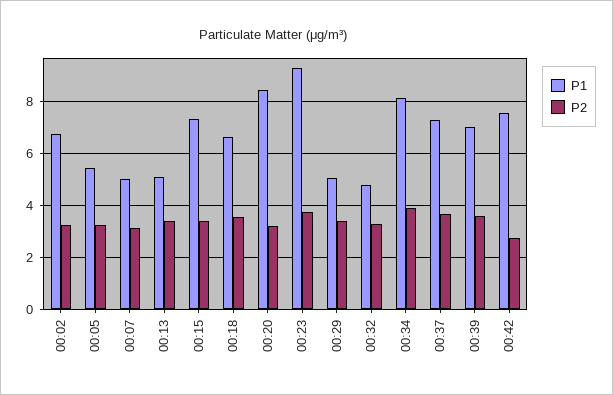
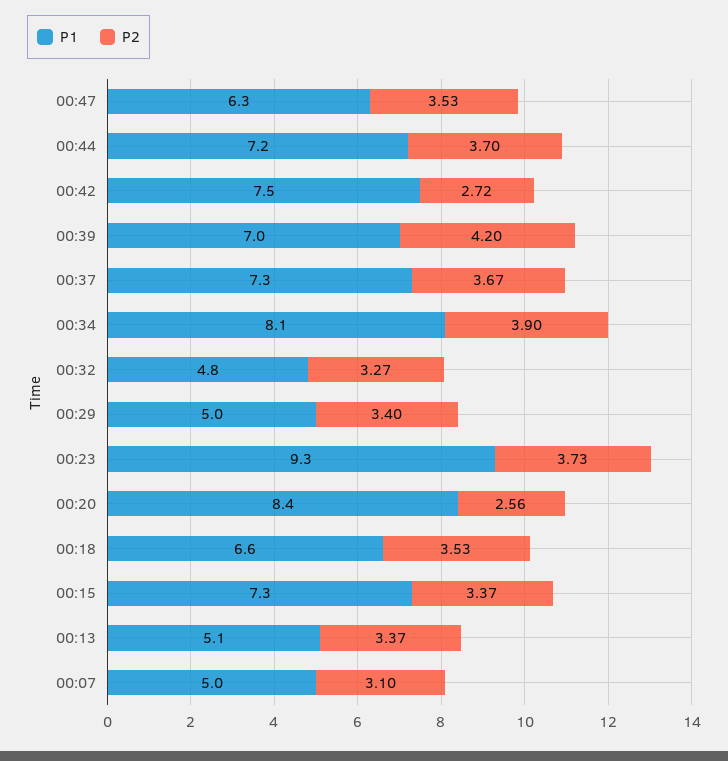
P1, 00:02: 6.75 -> none
P2, 00:02: 3.25 -> none
P1, 00:05: 5.5 -> none
P2, 00:05: 3.25 -> none
P2, 00:20: 3.25 -> 2.56
P2, 00:39: 3.5 -> 4.2
P1, 00:47: none -> 6.3
P2, 00:47: none -> 3.53
P1, 00:44: none -> 7.2
P2, 00:44: none -> 3.7

